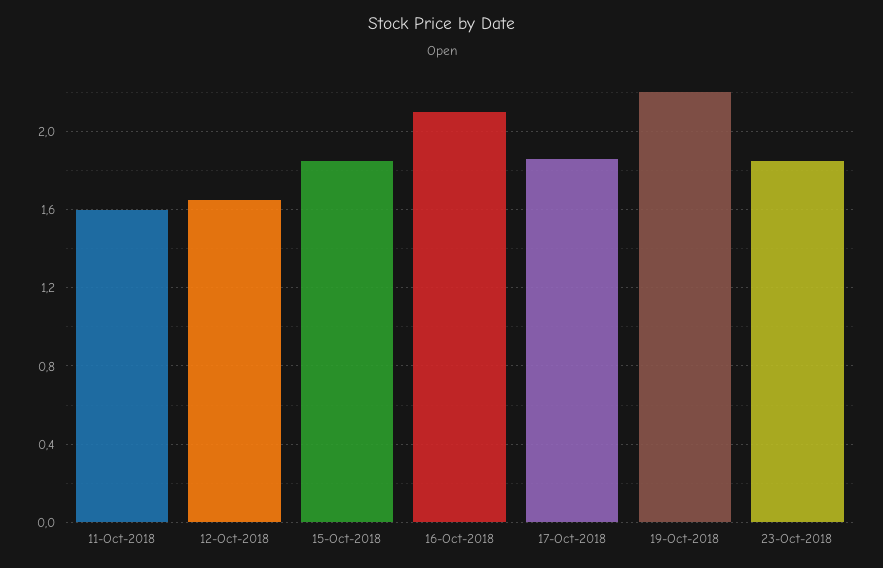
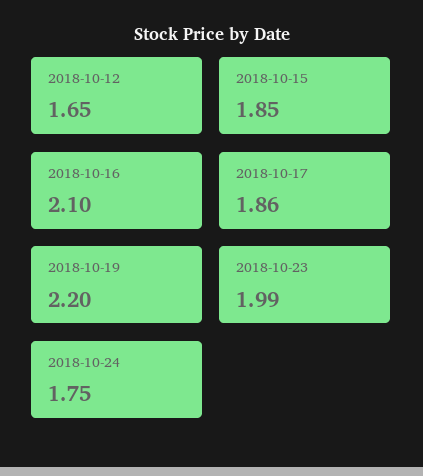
11-Oct-2018: 1.6 -> none
23-Oct-2018: 1.85 -> 1.99
2018-10-24: none -> 1.75

